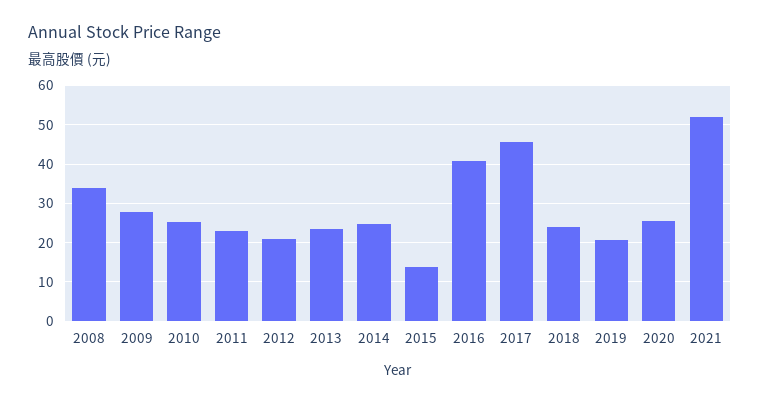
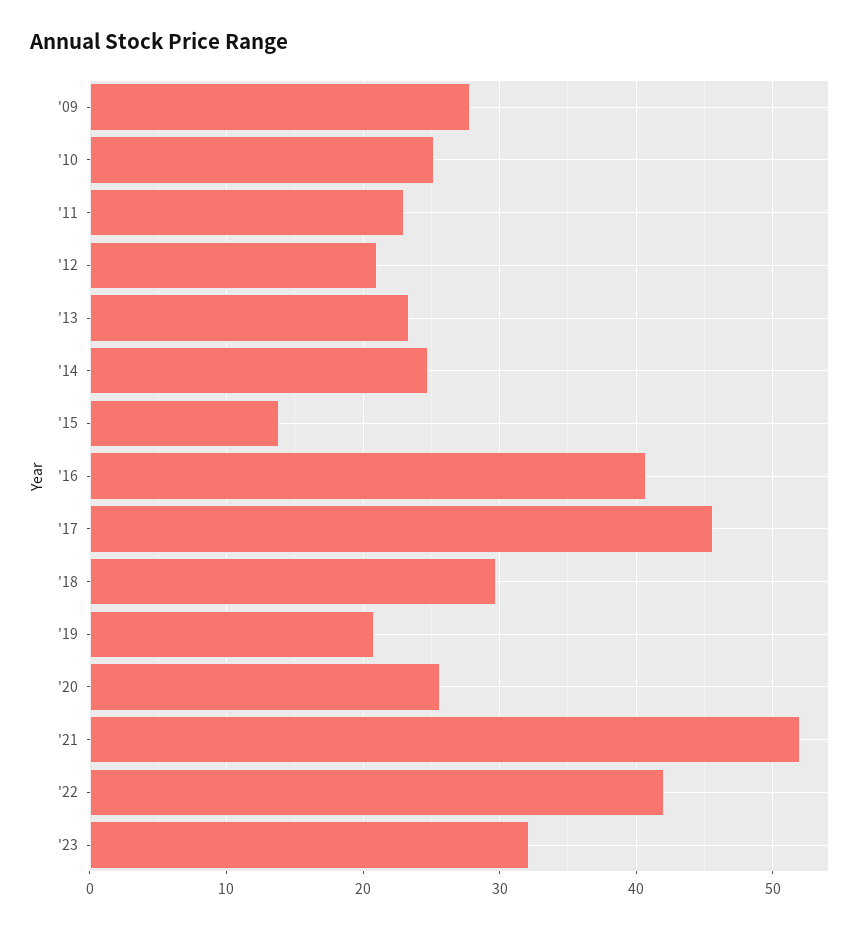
2008: 34 -> none
2018: 24 -> 30
'22: none -> 42
'23: none -> 32

